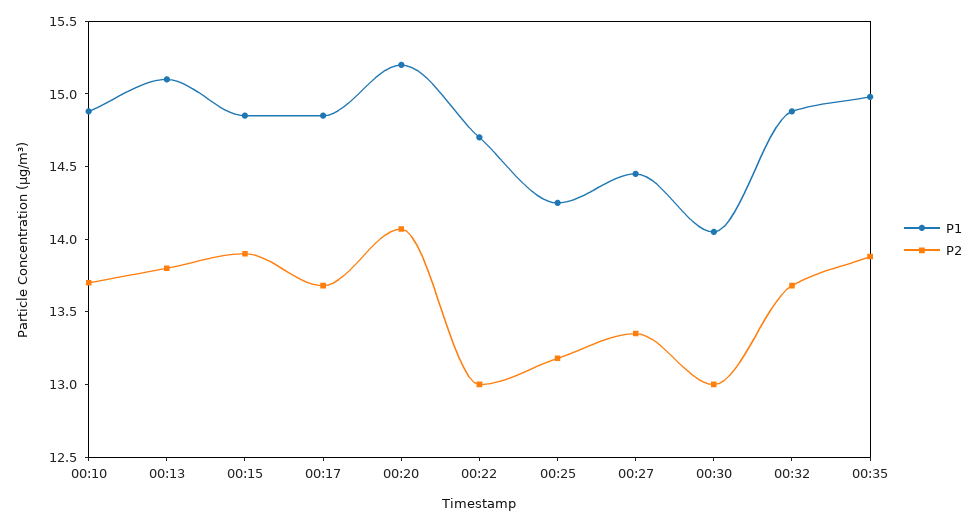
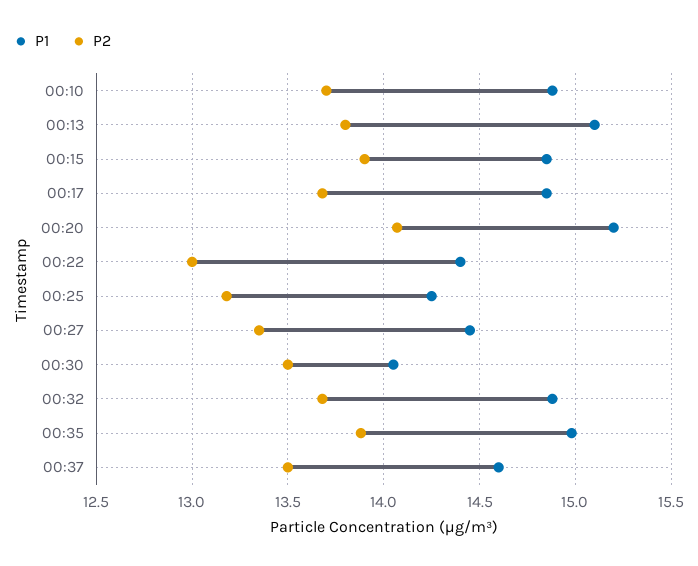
P1, 00:22: 14.7 -> 14.4
P2, 00:30: 13 -> 13.5
P1, 00:37: none -> 14.6
P2, 00:37: none -> 13.5

